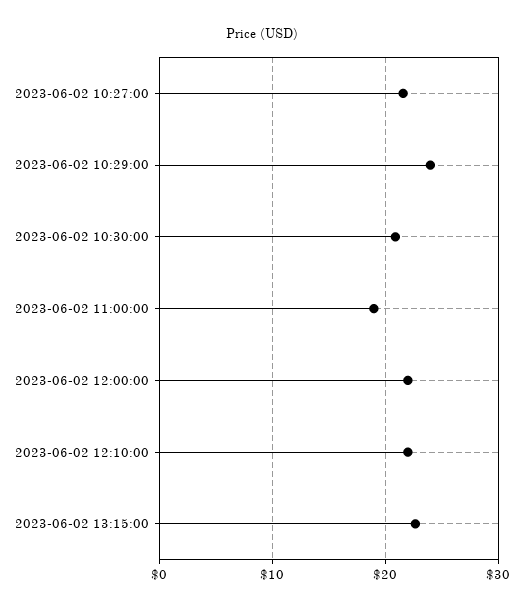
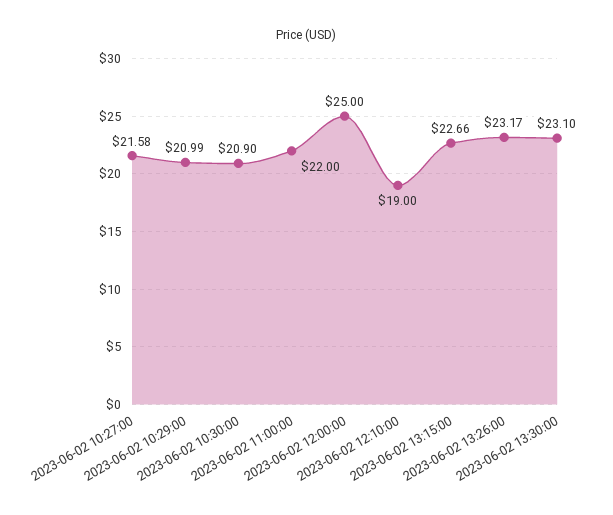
2023-06-02 10:29:00: 24 -> 20.99
2023-06-02 11:00:00: 19 -> 22
2023-06-02 12:00:00: 22 -> 25
2023-06-02 12:10:00: 22 -> 19
2023-06-02 13:26:00: none -> 23.17
2023-06-02 13:30:00: none -> 23.1

